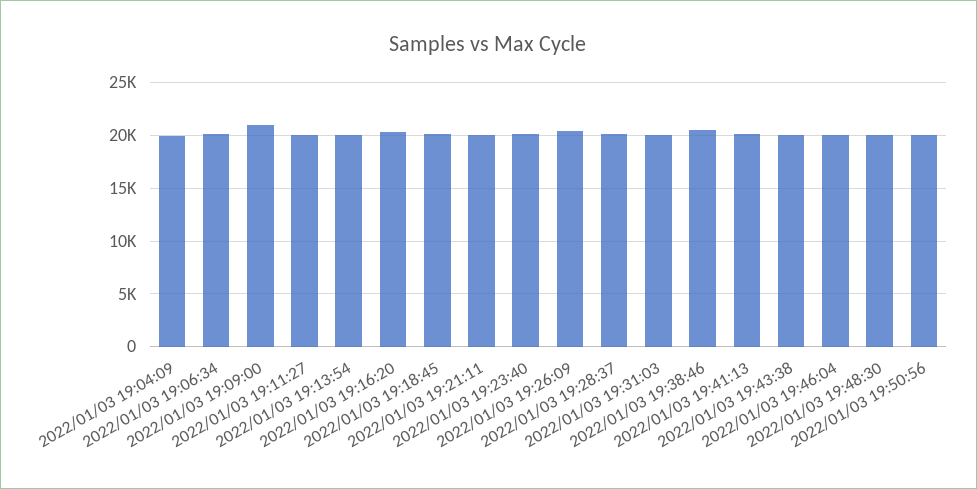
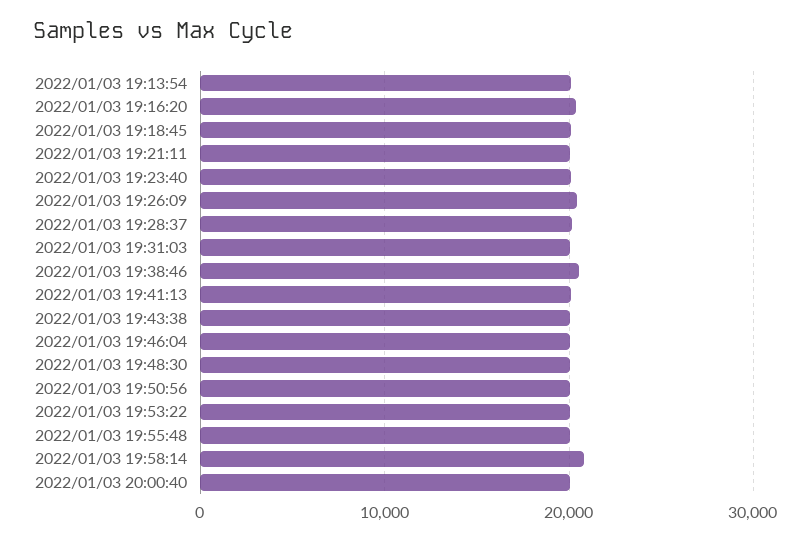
2022/01/03 19:04:09: 20000 -> none
2022/01/03 19:06:34: 20000 -> none
2022/01/03 19:09:00: 21000 -> none
2022/01/03 19:11:27: 20000 -> none
2022/01/03 19:53:22: none -> 20000
2022/01/03 19:55:48: none -> 20000
2022/01/03 19:58:14: none -> 21000
2022/01/03 20:00:40: none -> 20000

